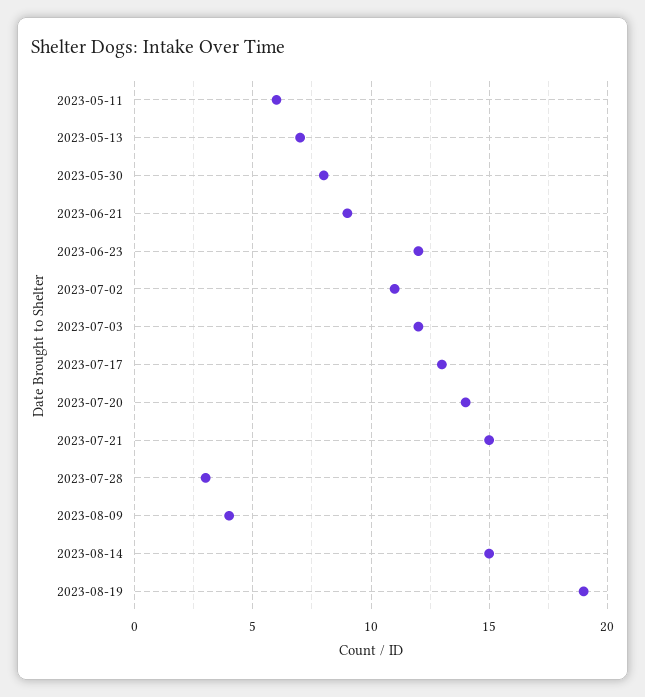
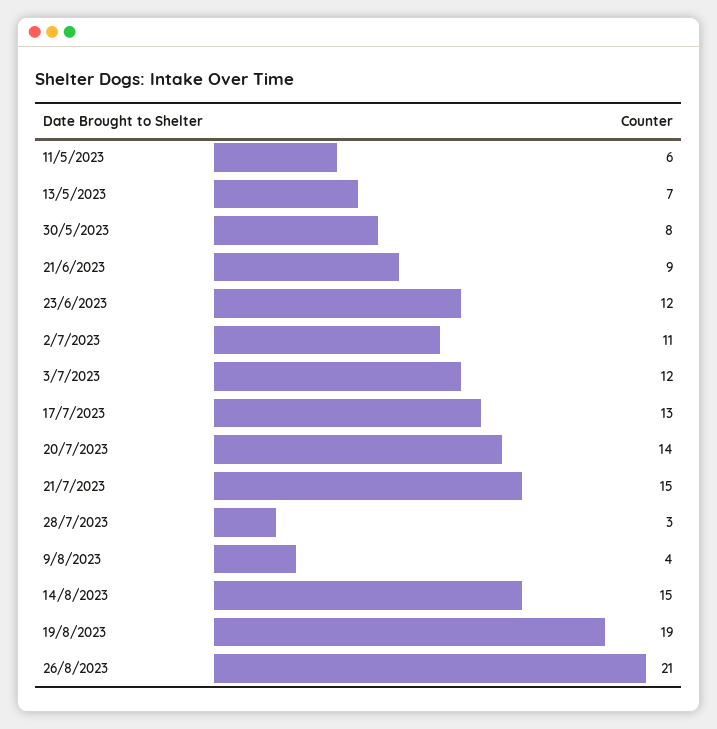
26/8/2023: none -> 21

